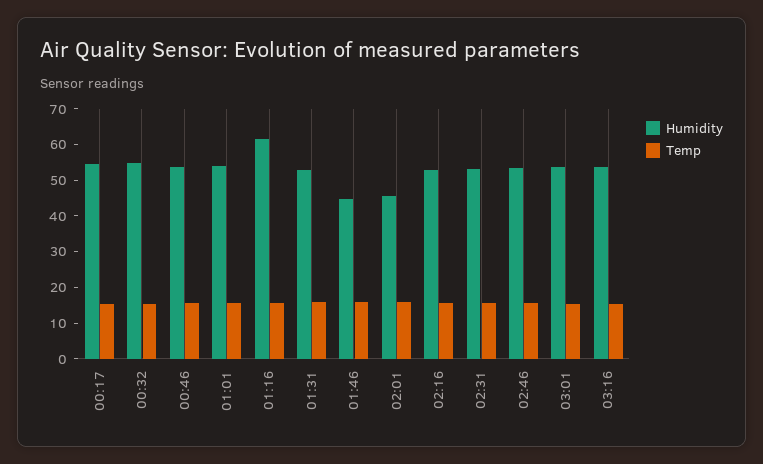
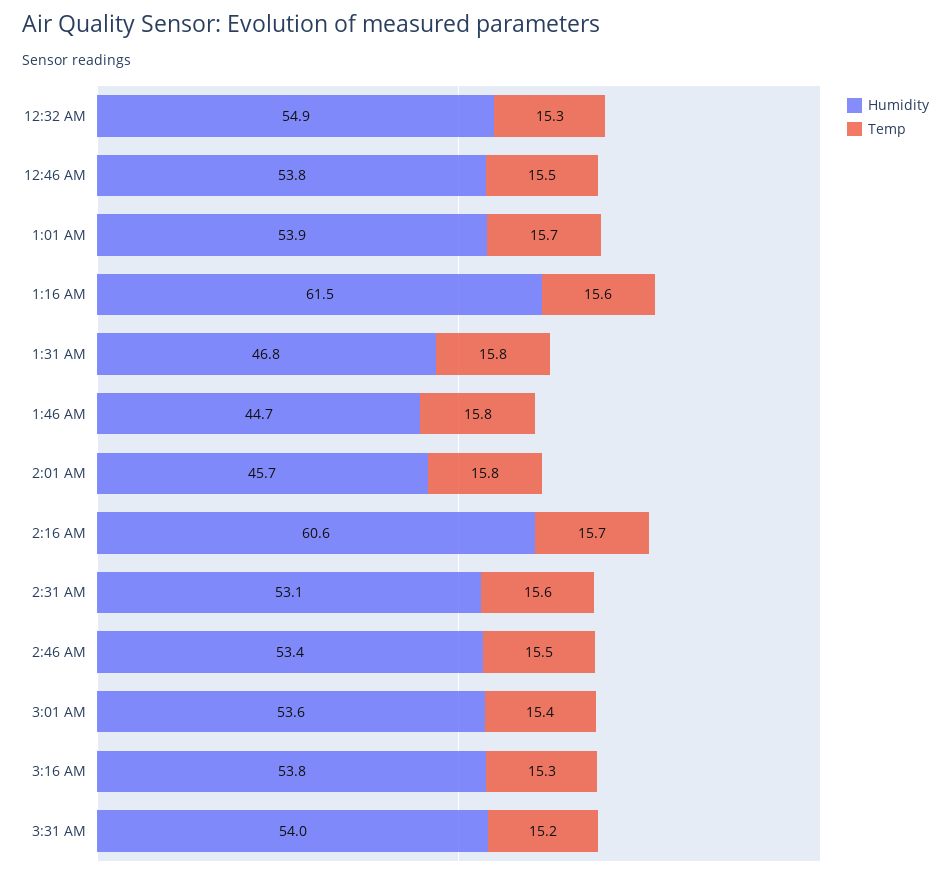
Humidity, 00:17: 55 -> none
Temp, 00:17: 15 -> none
Humidity, 01:31: 52.5 -> 46.8
Humidity, 02:16: 52.5 -> 60.6
Humidity, 3:31 AM: none -> 54
Temp, 3:31 AM: none -> 15.2

